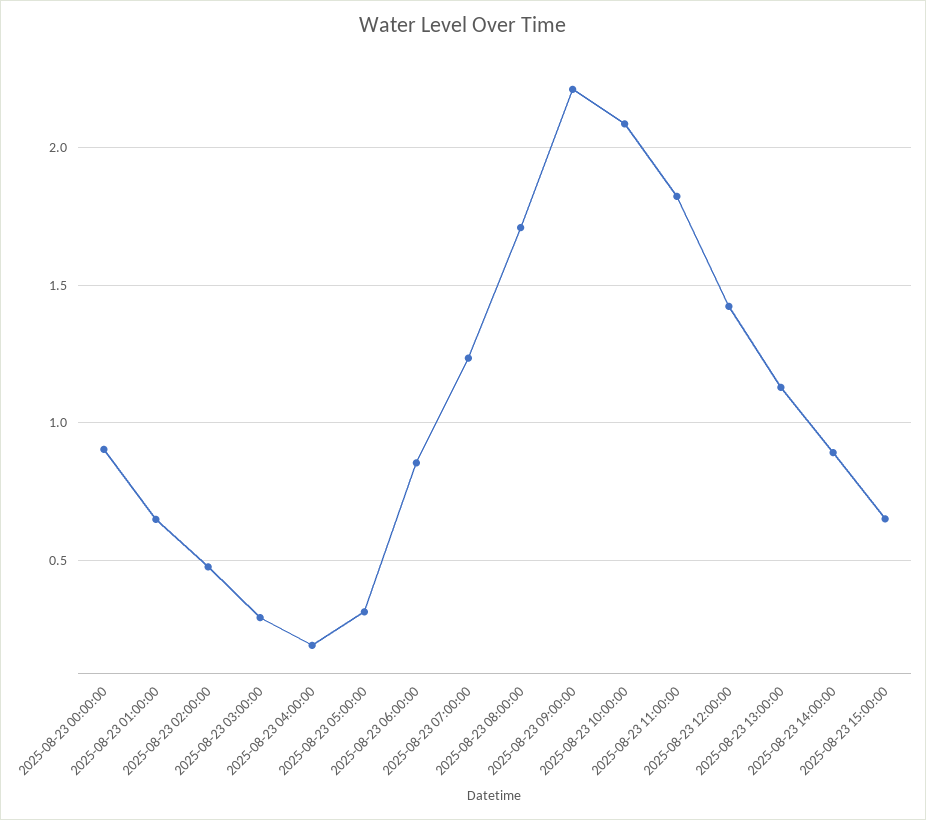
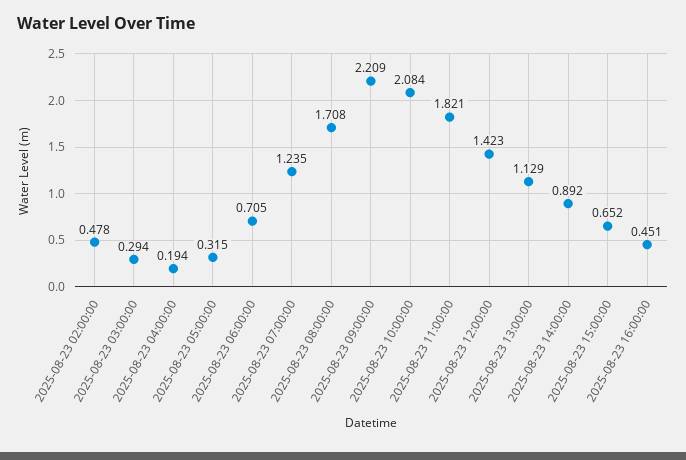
2025-08-23 00:00:00: 0.9 -> none
2025-08-23 01:00:00: 0.65 -> none
2025-08-23 06:00:00: 0.85 -> 0.705
2025-08-23 16:00:00: none -> 0.451

